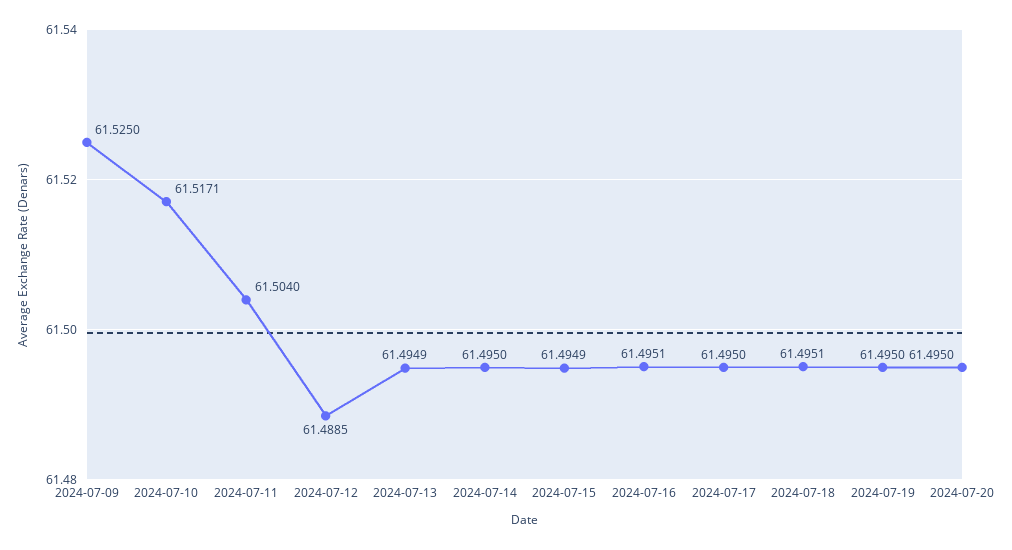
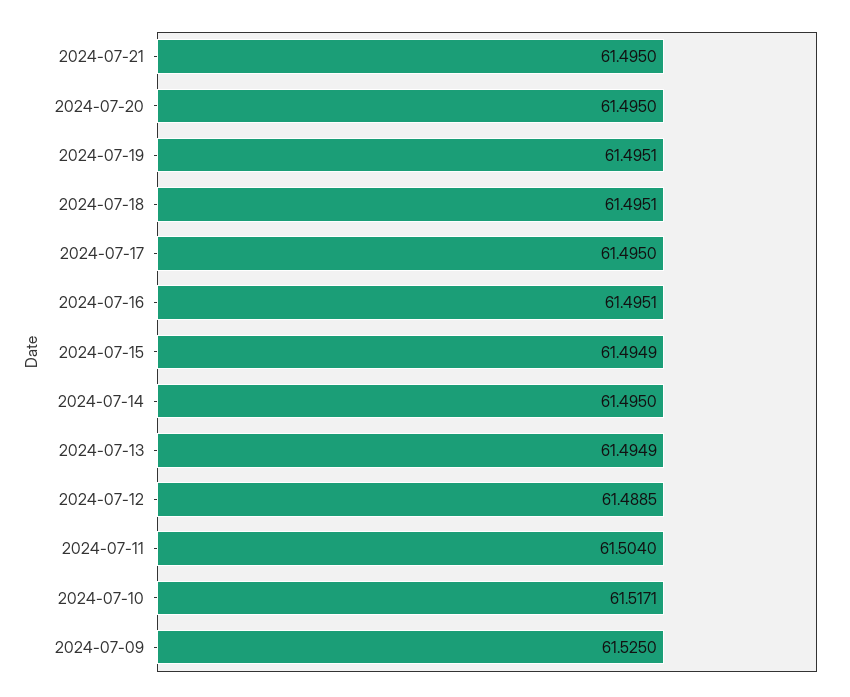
2024-07-19: 61.495 -> 61.4951
2024-07-21: none -> 61.495

